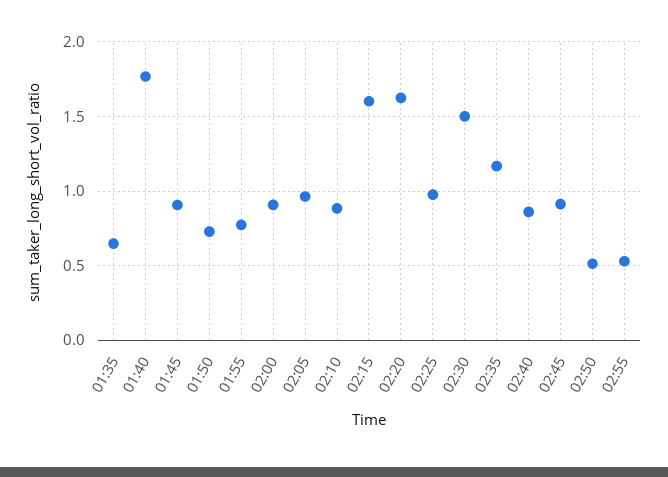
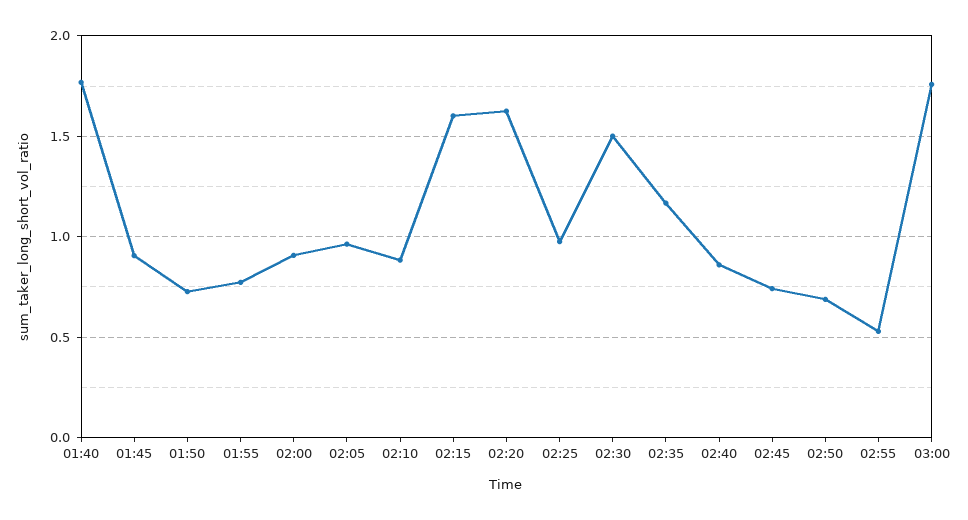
01:35: 0.65 -> none
02:45: 0.9 -> 0.75
02:50: 0.5 -> 0.7
03:00: none -> 1.75

